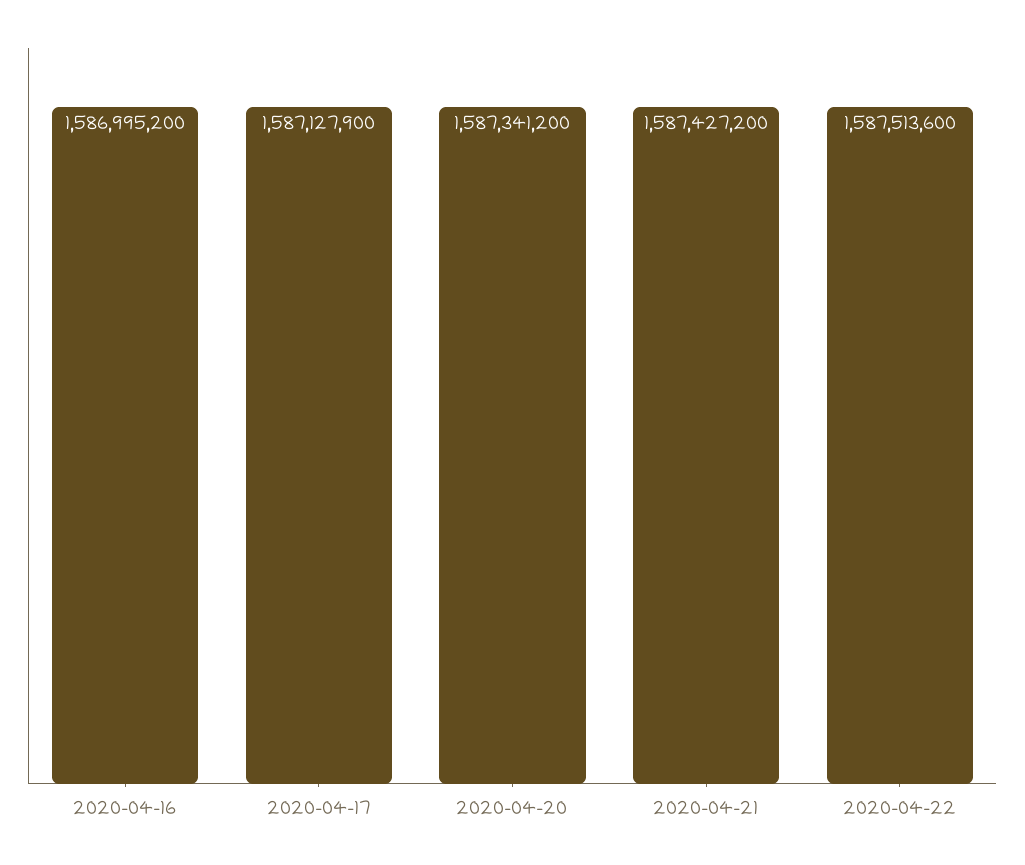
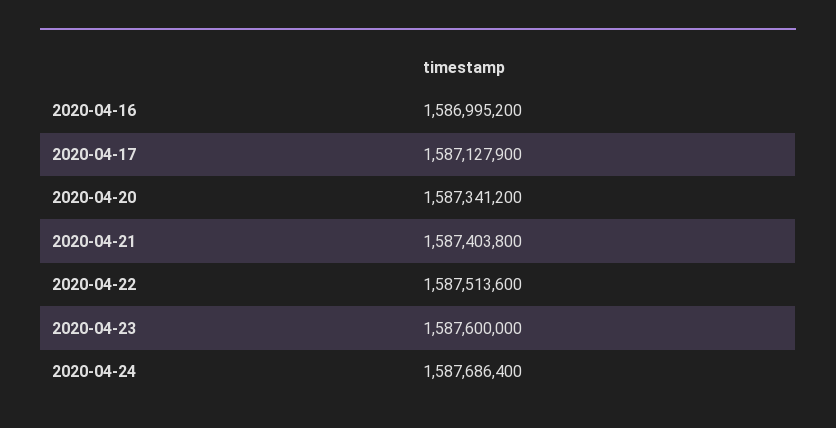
2020-04-21: 1587427200 -> 1587403800
2020-04-23: none -> 1587600000
2020-04-24: none -> 1587686400

